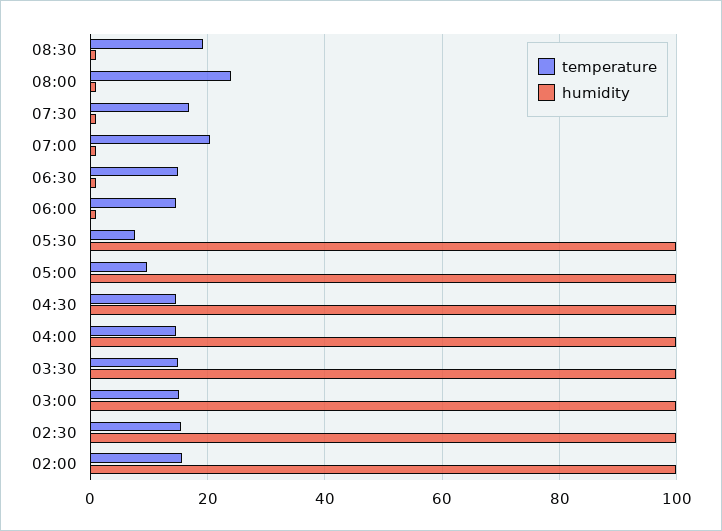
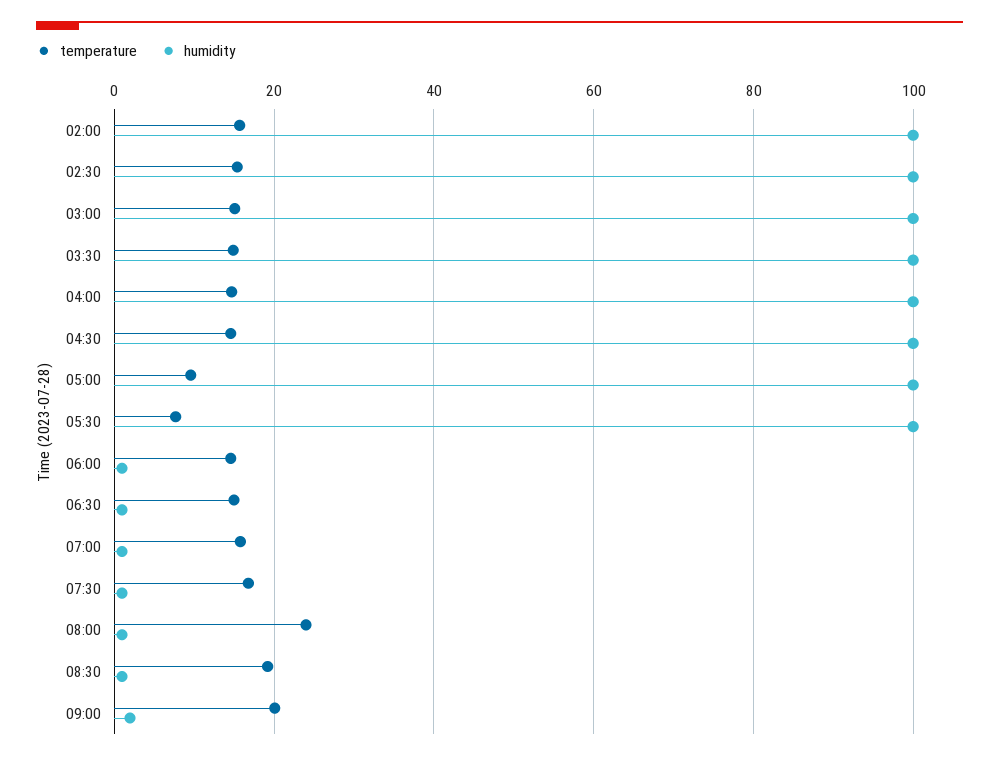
temperature, 07:00: 20 -> 16
temperature, 09:00: none -> 20
humidity, 09:00: none -> 2

